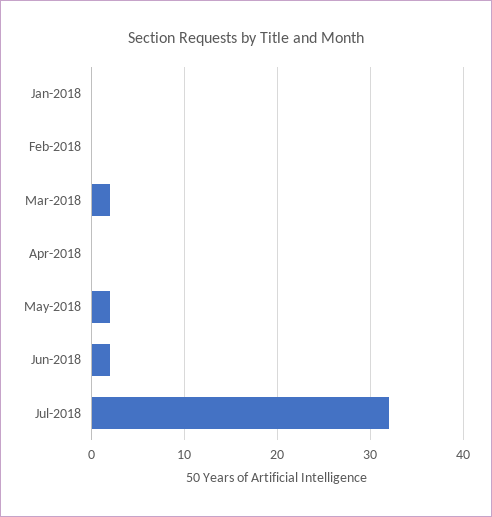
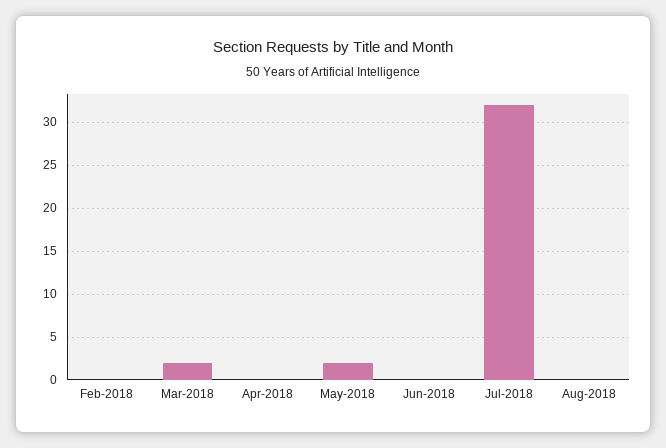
Jan-2018: 0 -> none
Jun-2018: 2 -> 0
Aug-2018: none -> 0

